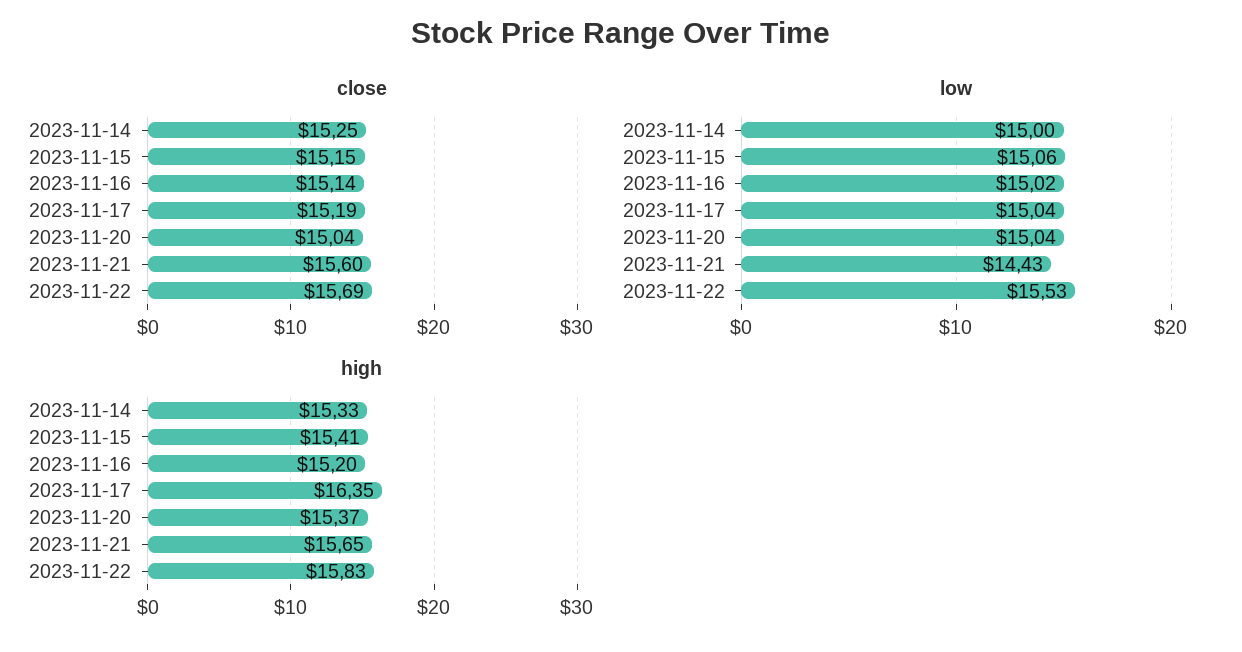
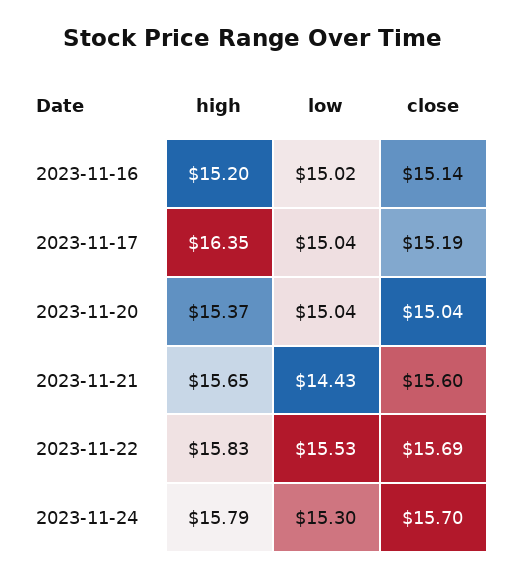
close, 2023-11-14: 15.25 -> none
close, 2023-11-15: 15.15 -> none
low, 2023-11-14: 15 -> none
low, 2023-11-15: 15.06 -> none
high, 2023-11-14: 15.33 -> none
high, 2023-11-15: 15.41 -> none
high, 2023-11-24: none -> 15.79
low, 2023-11-24: none -> 15.3
close, 2023-11-24: none -> 15.7

